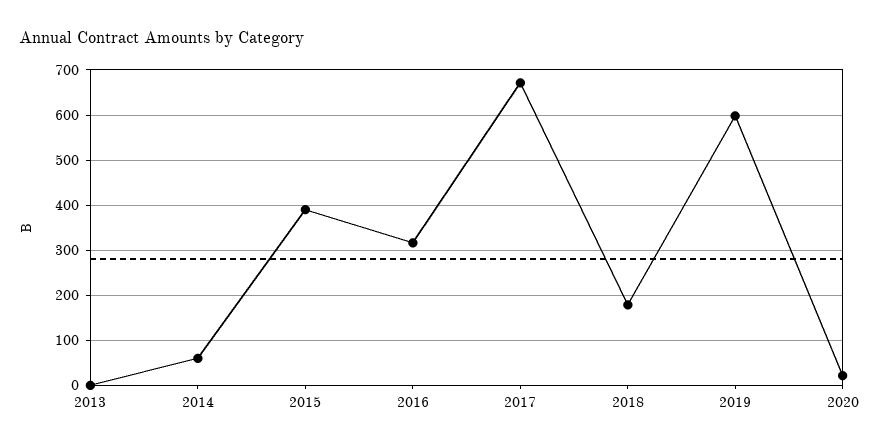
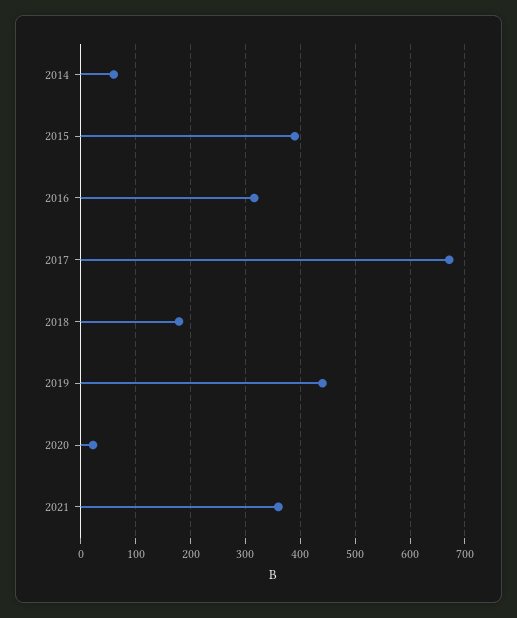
2013: 0 -> none
2019: 600 -> 440
2021: none -> 360

